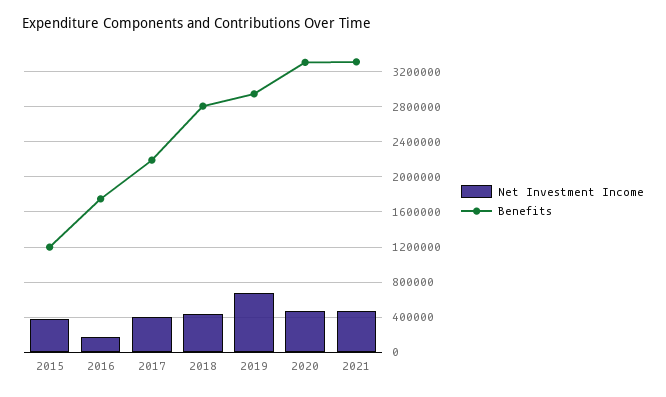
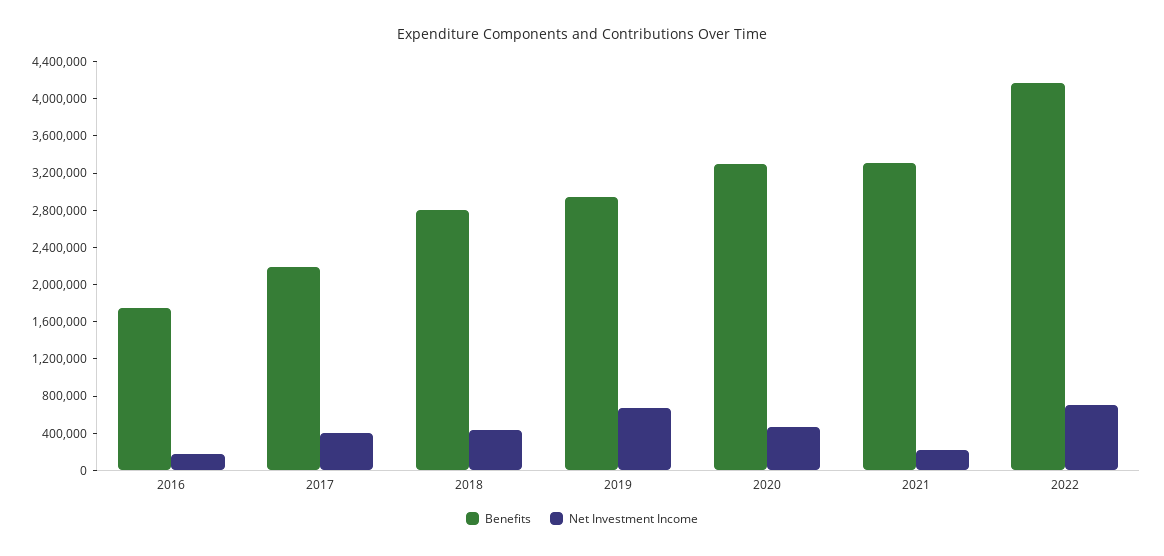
Net Investment Income, 2015: 400000 -> none
Benefits, 2015: 1200000 -> none
Net Investment Income, 2021: 500000 -> 200000
Benefits, 2022: none -> 4200000
Net Investment Income, 2022: none -> 700000

